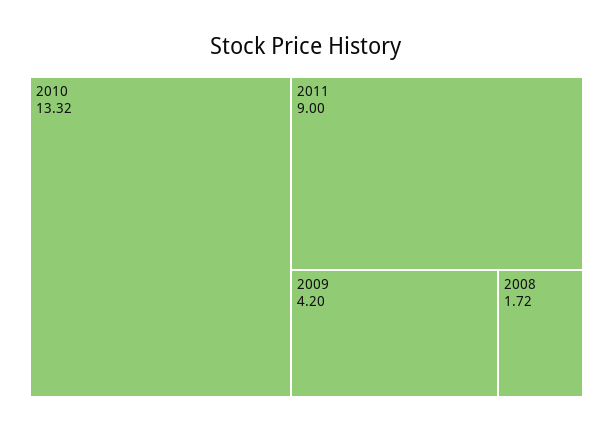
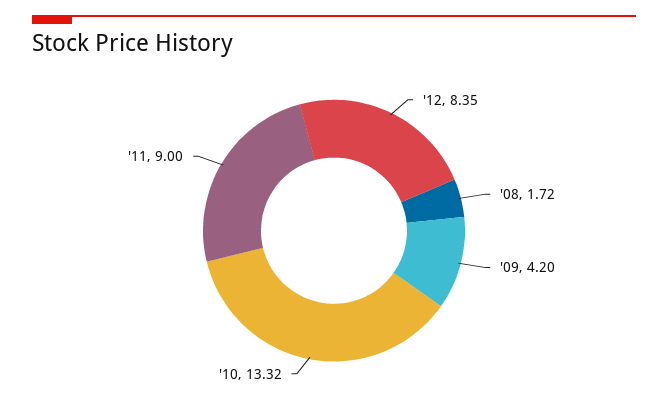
'12: none -> 8.35

